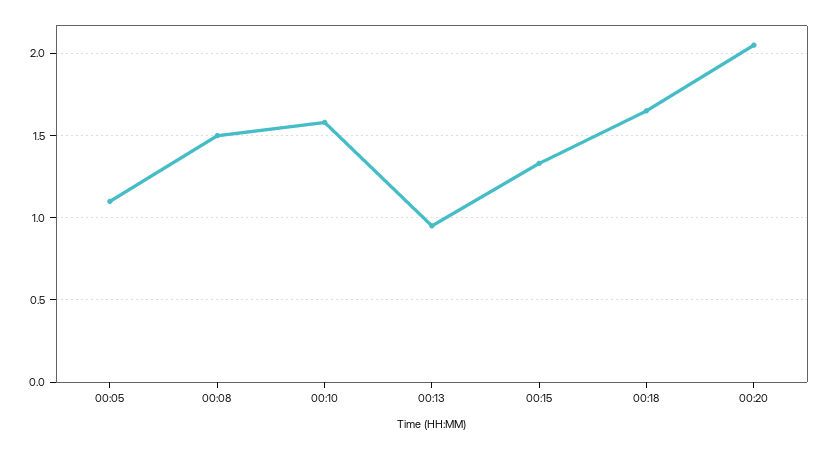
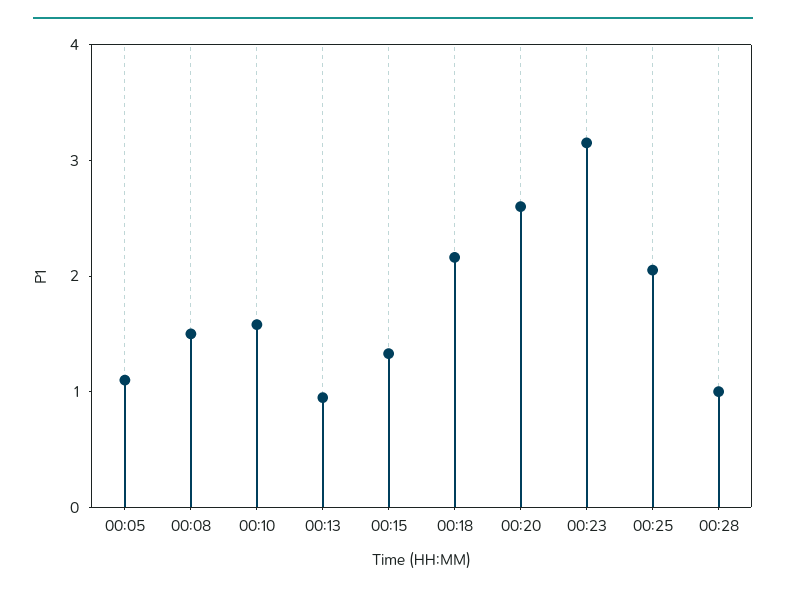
00:18: 1.65 -> 2.2
00:20: 2.05 -> 2.6
00:23: none -> 3.2
00:25: none -> 2
00:28: none -> 1

